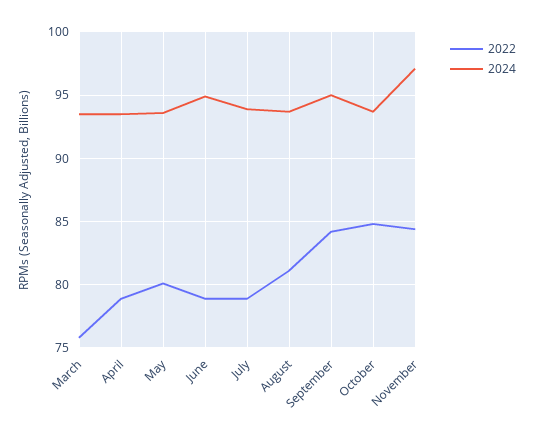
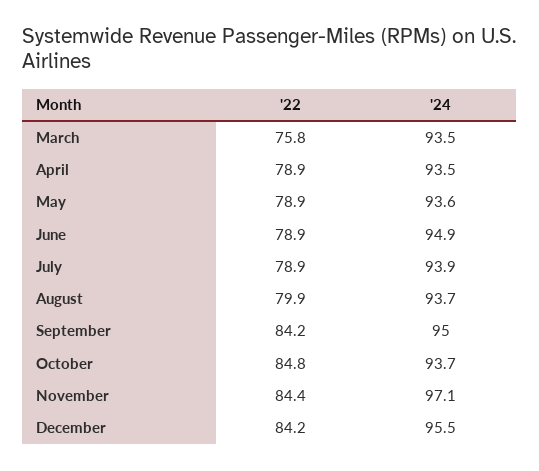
2022, May: 80 -> 78.9
2022, August: 81 -> 79.9
2022, December: none -> 84.2
2024, December: none -> 95.5

